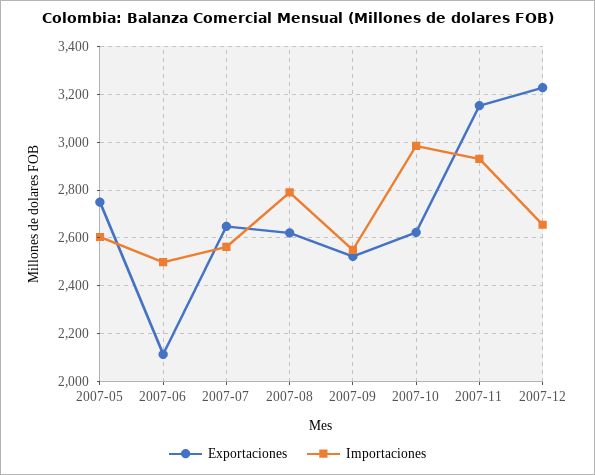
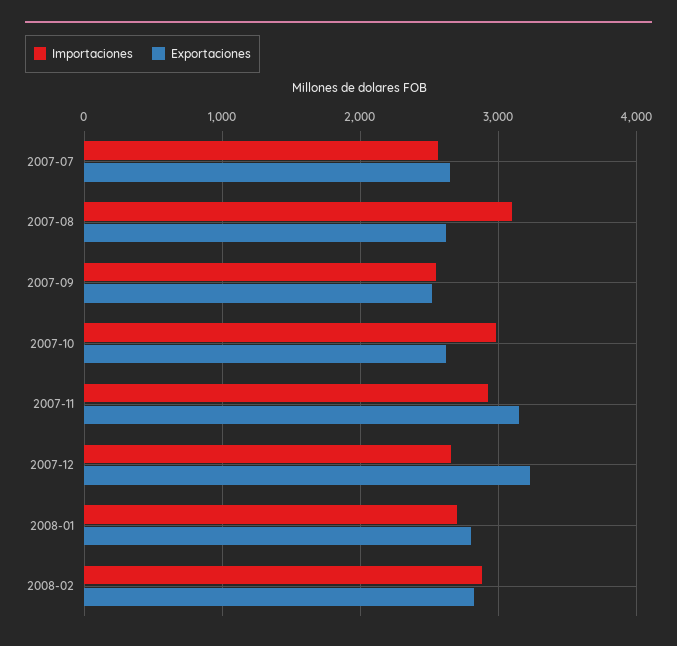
Exportaciones, 2007-05: 2750 -> none
Importaciones, 2007-05: 2600 -> none
Exportaciones, 2007-06: 2100 -> none
Importaciones, 2007-06: 2500 -> none
Importaciones, 2007-08: 2800 -> 3100
Importaciones, 2008-01: none -> 2700
Exportaciones, 2008-01: none -> 2800
Importaciones, 2008-02: none -> 2900
Exportaciones, 2008-02: none -> 2800

